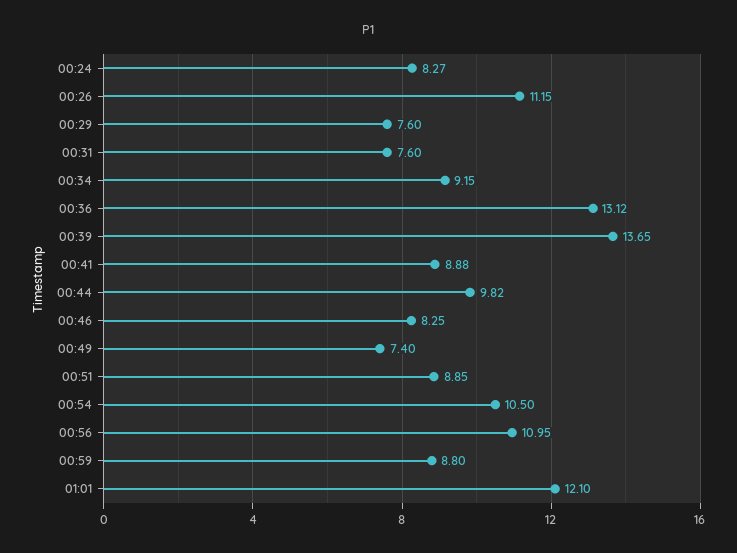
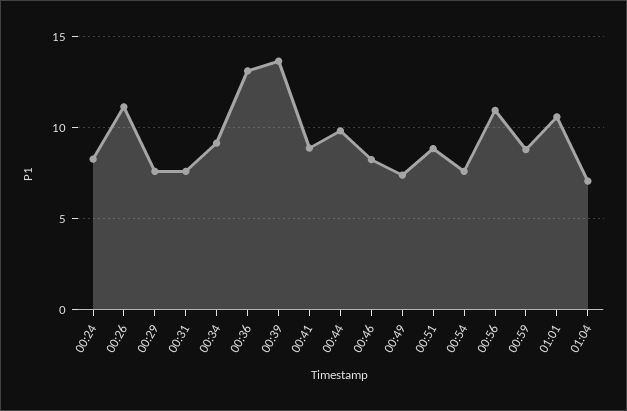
00:54: 10.5 -> 7.5
01:01: 12.1 -> 10.5
01:04: none -> 7

